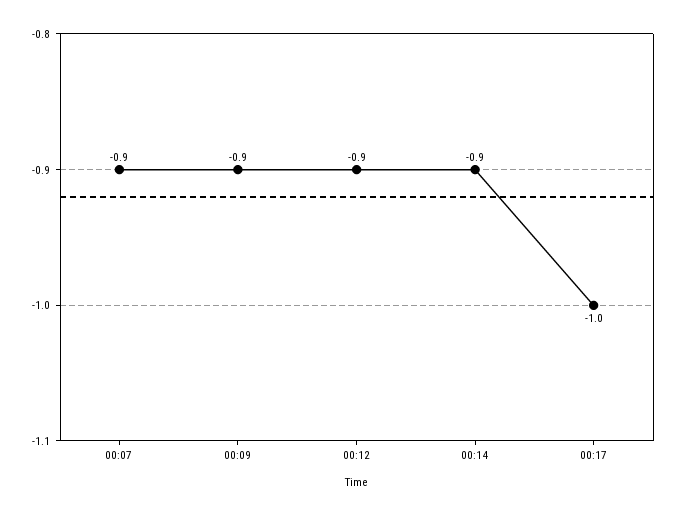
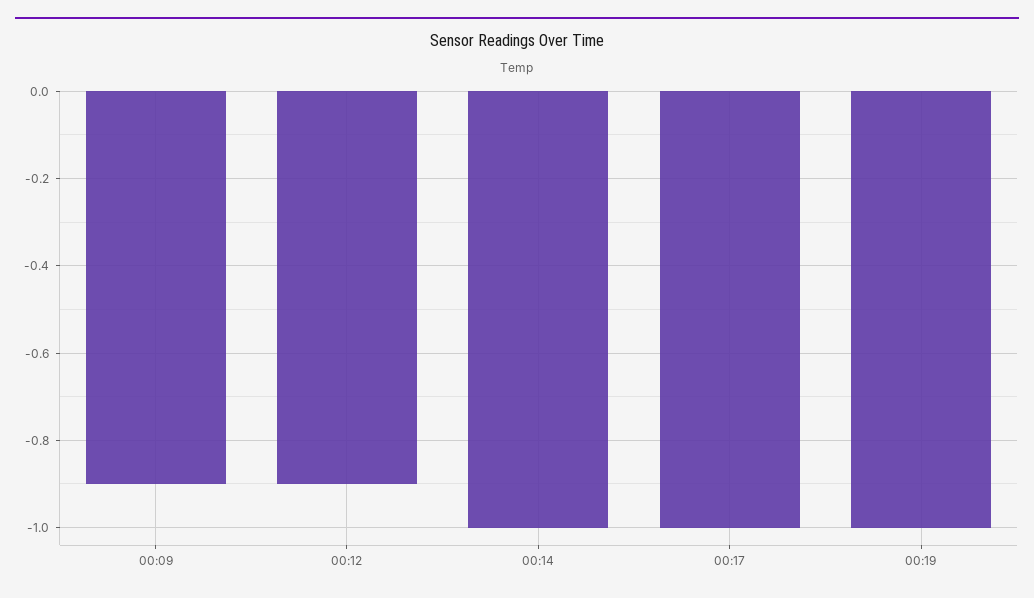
00:07: -0.9 -> none
00:14: -0.9 -> -1
00:19: none -> -1

